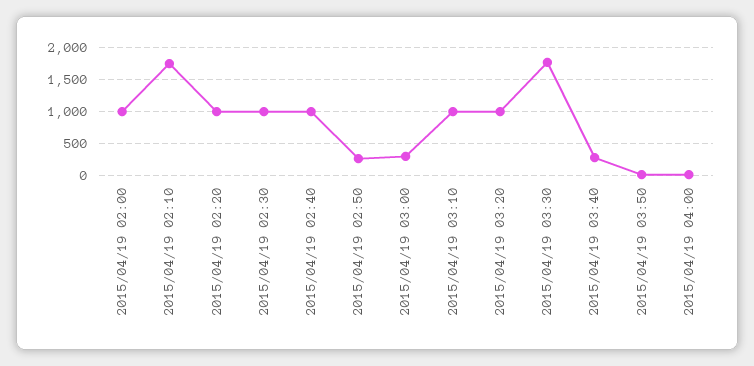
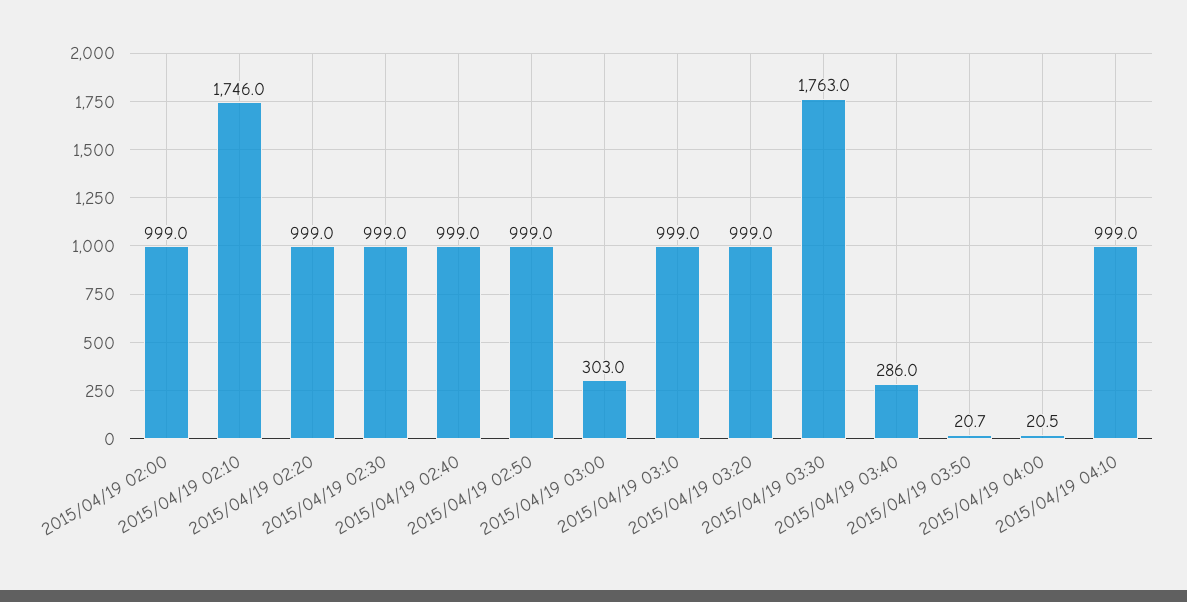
2015/04/19 02:50: 300 -> 999
2015/04/19 04:10: none -> 999

